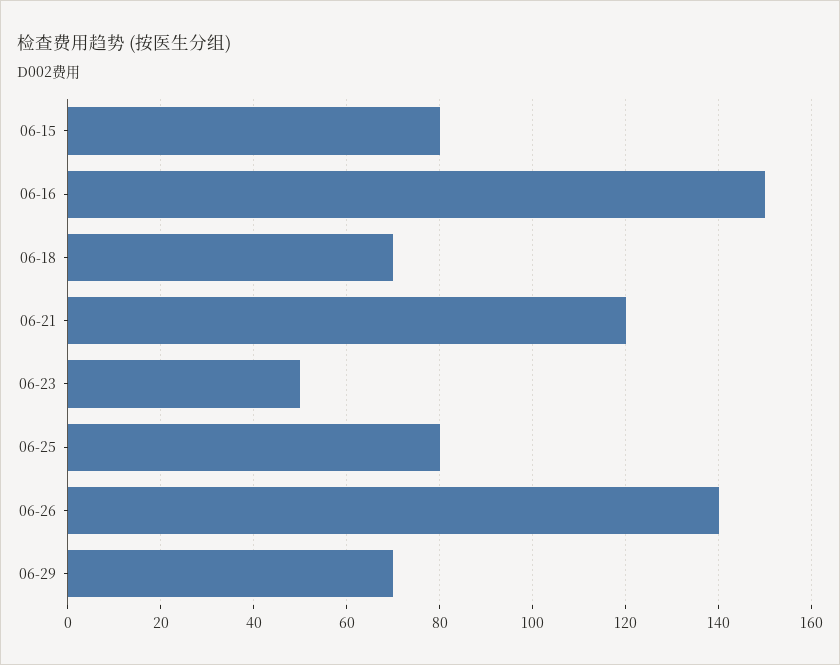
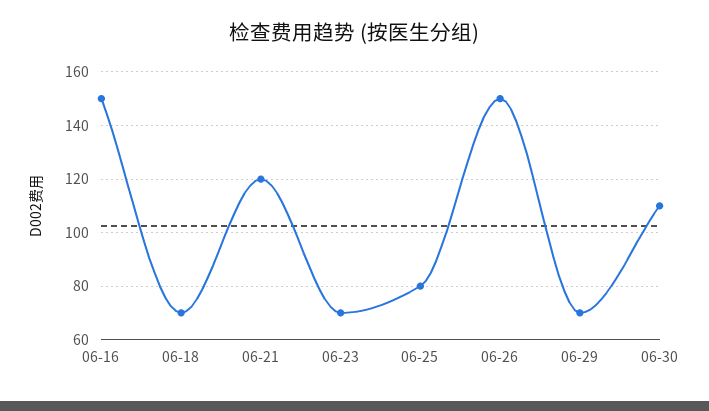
06-15: 80 -> none
06-23: 50 -> 70
06-26: 140 -> 150
06-30: none -> 110

